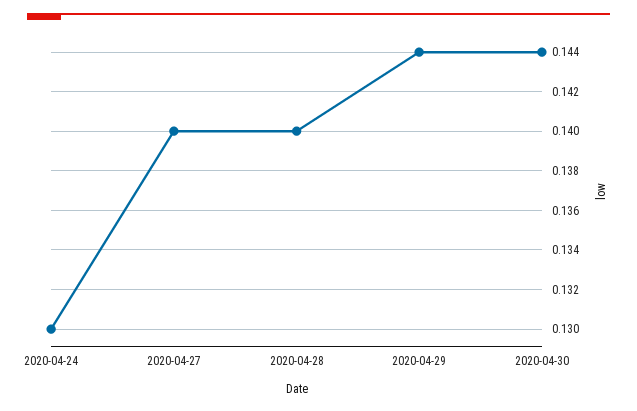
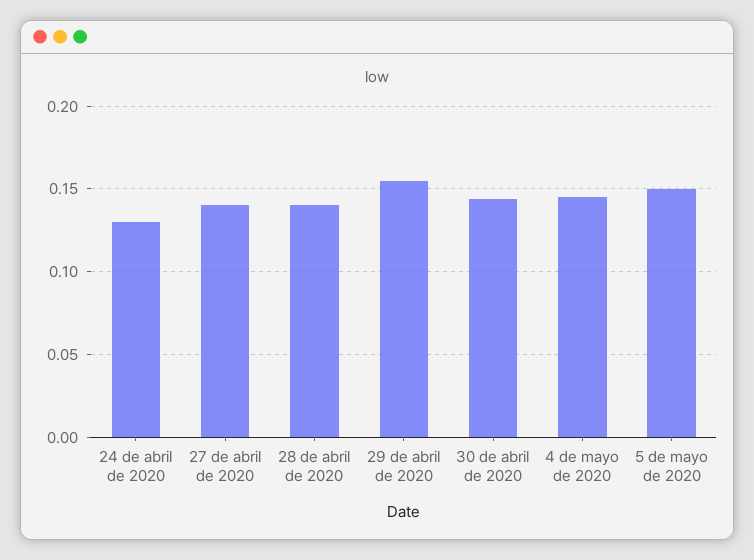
2020-04-29: 0.144 -> 0.155
4 de mayo de 2020: none -> 0.145
5 de mayo de 2020: none -> 0.15

